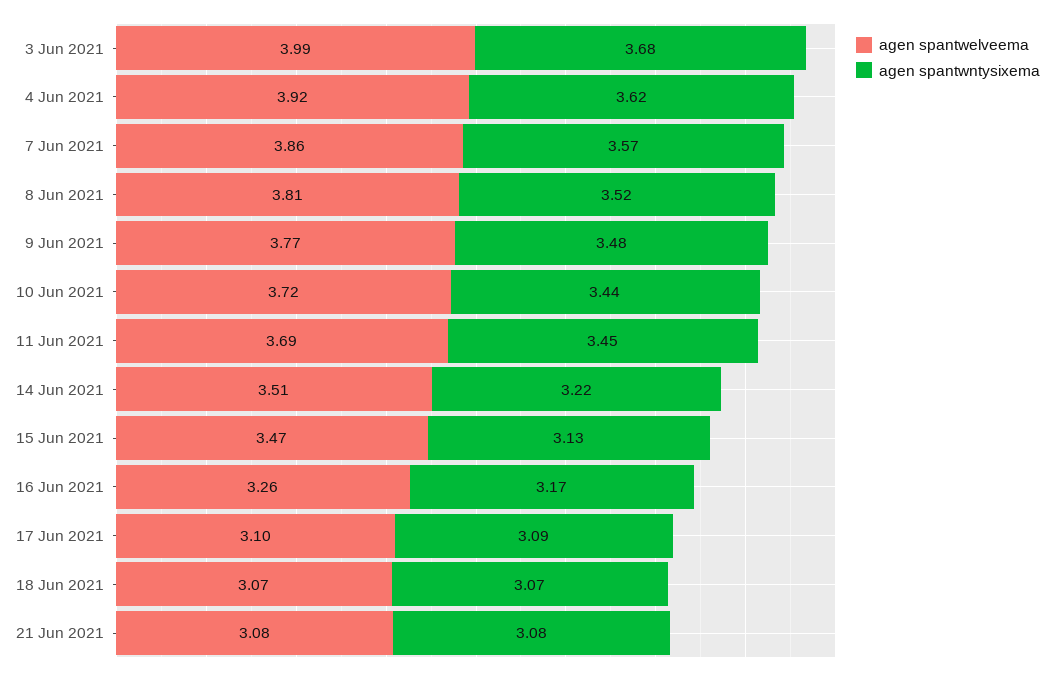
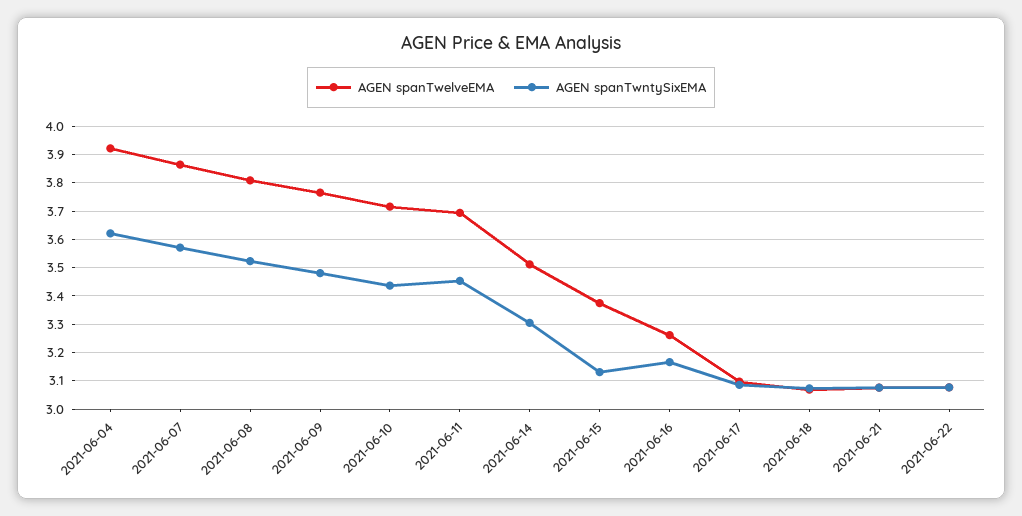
agen spantwelveema, 3 Jun 2021: 3.99 -> none
agen spantwntysixema, 3 Jun 2021: 3.68 -> none
agen spantwntysixema, 14 Jun 2021: 3.22 -> 3.3
agen spantwelveema, 15 Jun 2021: 3.47 -> 3.375
agen spantwelveema, 2021-06-22: none -> 3.075
agen spantwntysixema, 2021-06-22: none -> 3.075

